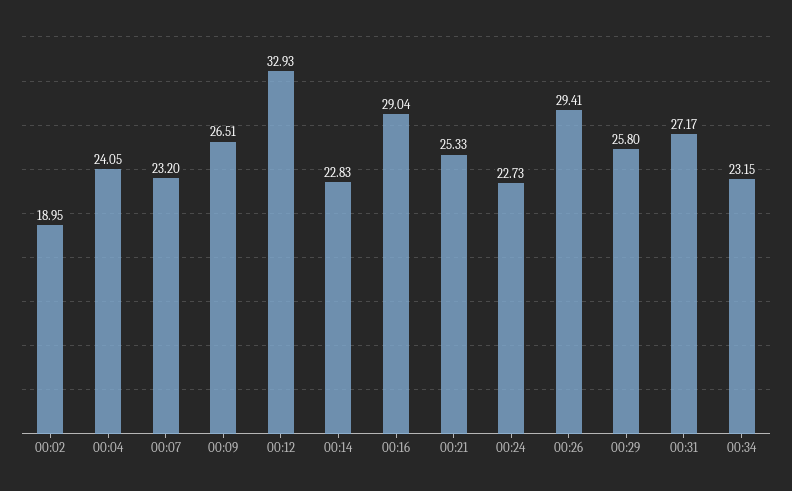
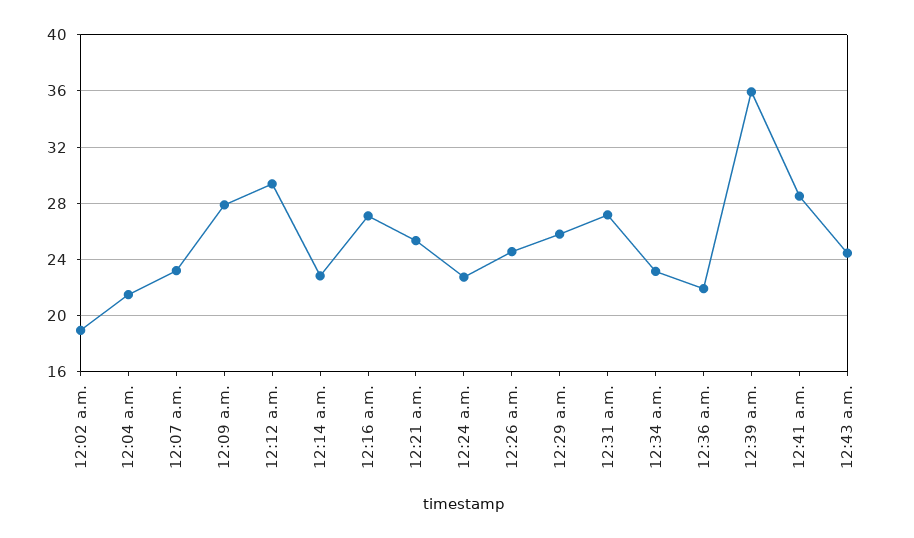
00:04: 24.05 -> 21.5
00:09: 26.51 -> 28
00:12: 32.93 -> 29.5
00:16: 29.04 -> 27
00:26: 29.41 -> 24.5
12:36 a.m.: none -> 22
12:39 a.m.: none -> 36
12:41 a.m.: none -> 28.5
12:43 a.m.: none -> 24.5

